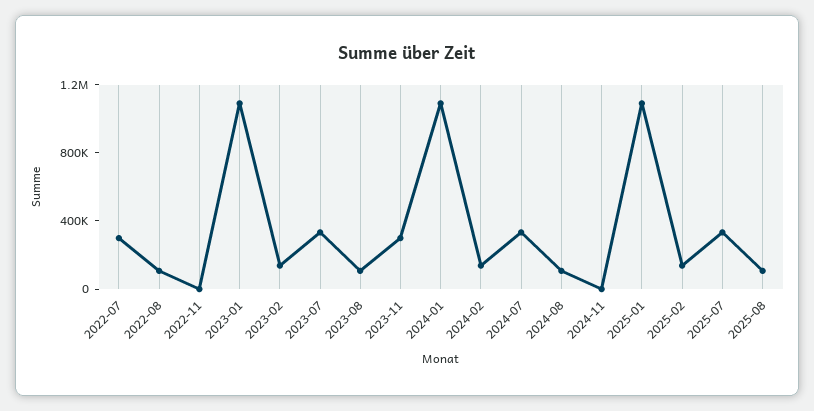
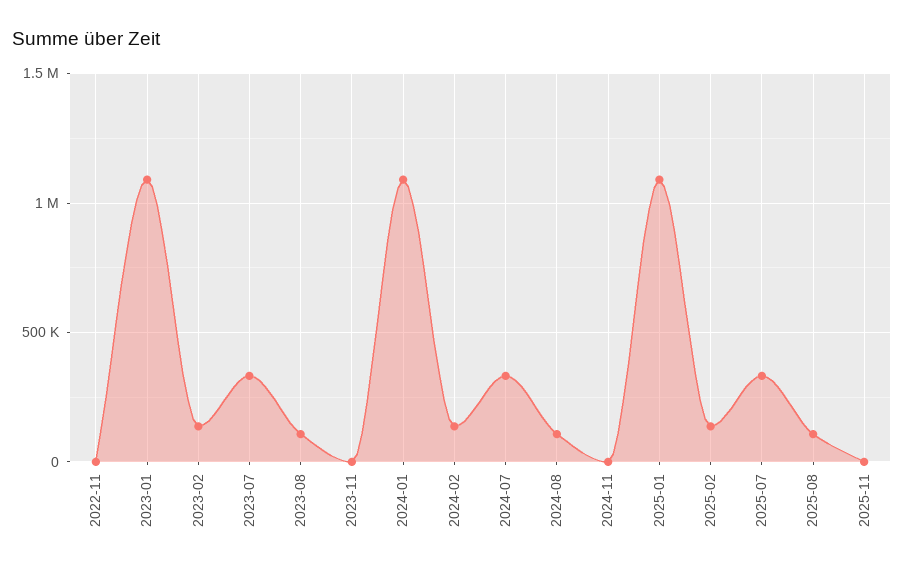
2022-07: 300000 -> none
2022-08: 100000 -> none
2023-11: 300000 -> 0
2025-11: none -> 0

